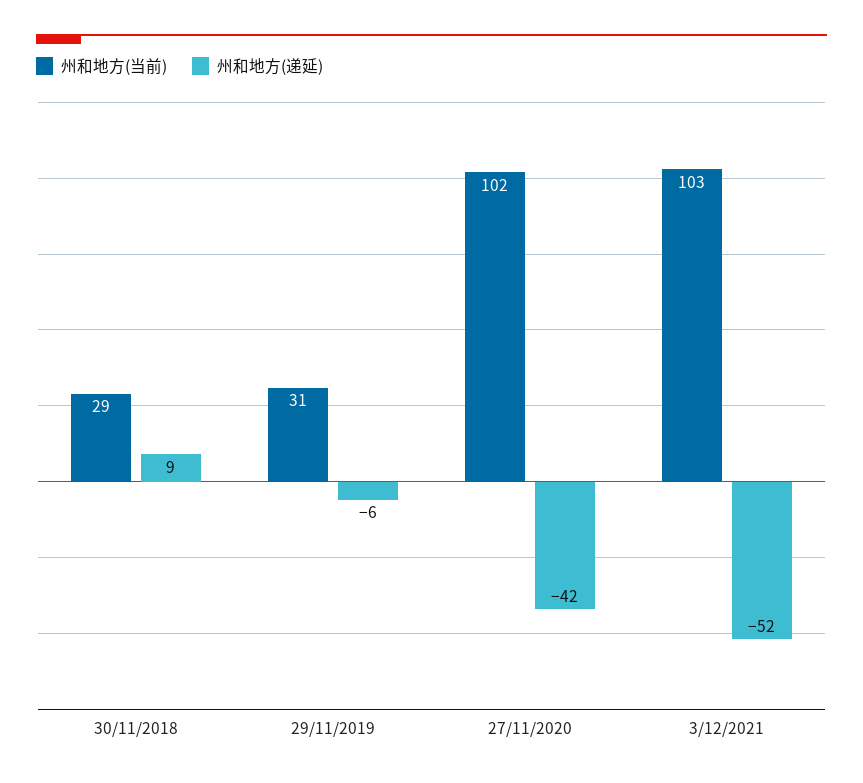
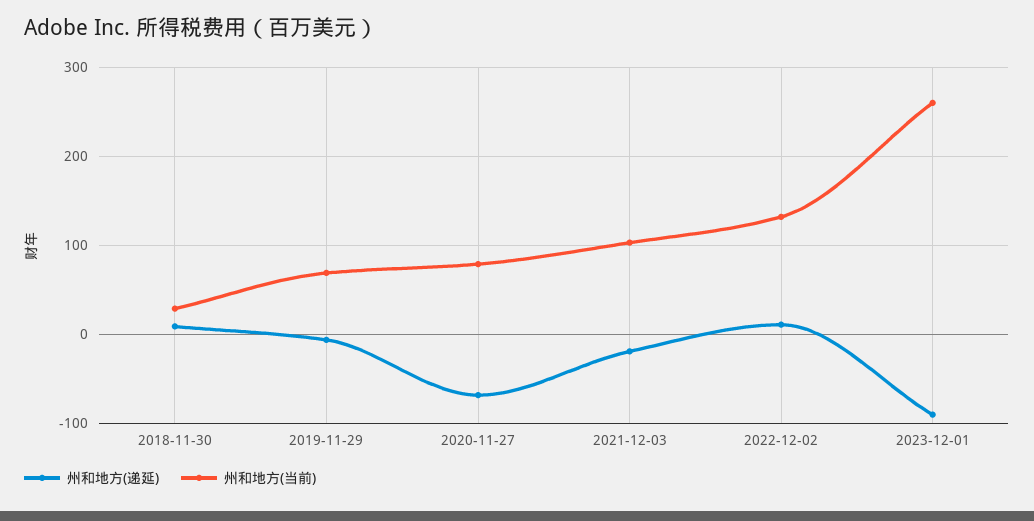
州和地方(当前), 29/11/2019: 31 -> 70
州和地方(当前), 27/11/2020: 102 -> 80
州和地方(递延), 27/11/2020: -42 -> -70
州和地方(递延), 3/12/2021: -52 -> -20
州和地方(递延), 2022-12-02: none -> 10
州和地方(当前), 2022-12-02: none -> 130
州和地方(递延), 2023-12-01: none -> -90
州和地方(当前), 2023-12-01: none -> 260

